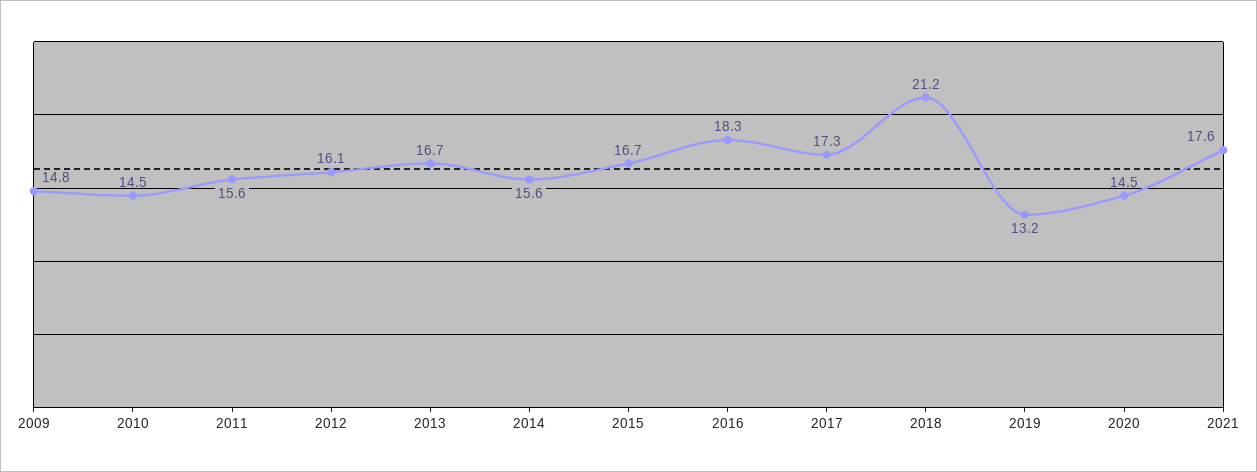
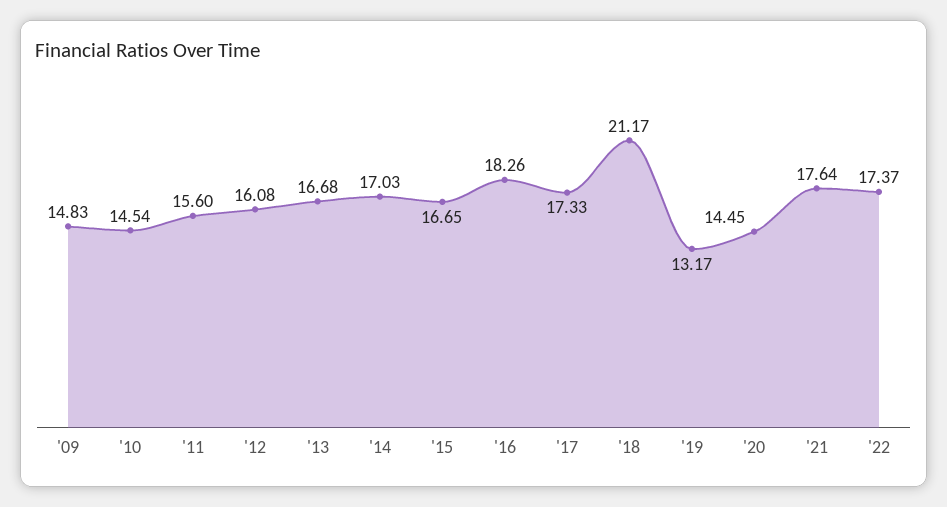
2014: 15.6 -> 17.03
'22: none -> 17.37

